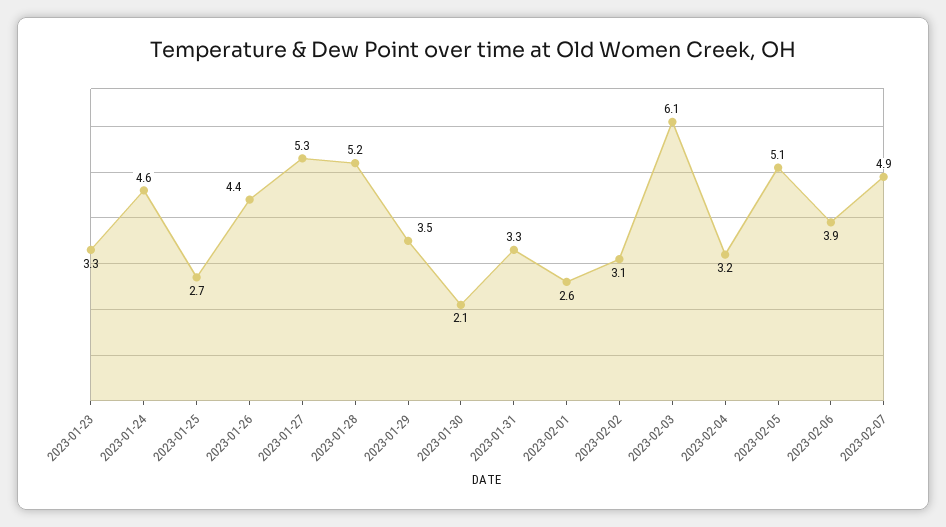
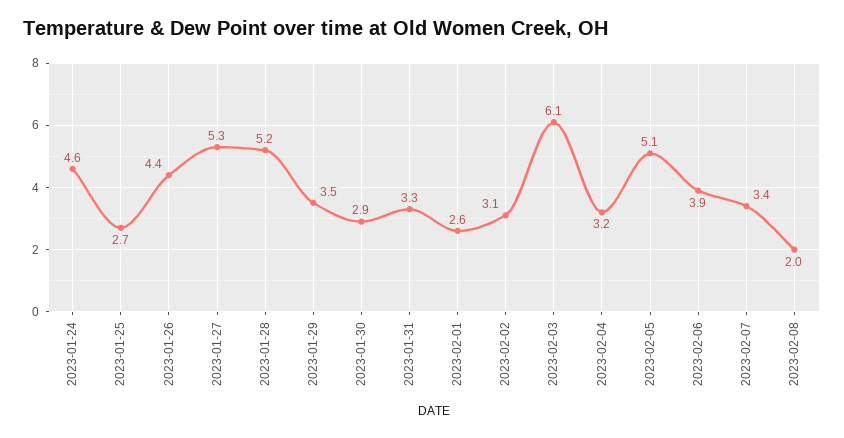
2023-01-23: 3.3 -> none
2023-01-30: 2.1 -> 2.9
2023-02-07: 4.9 -> 3.4
2023-02-08: none -> 2

